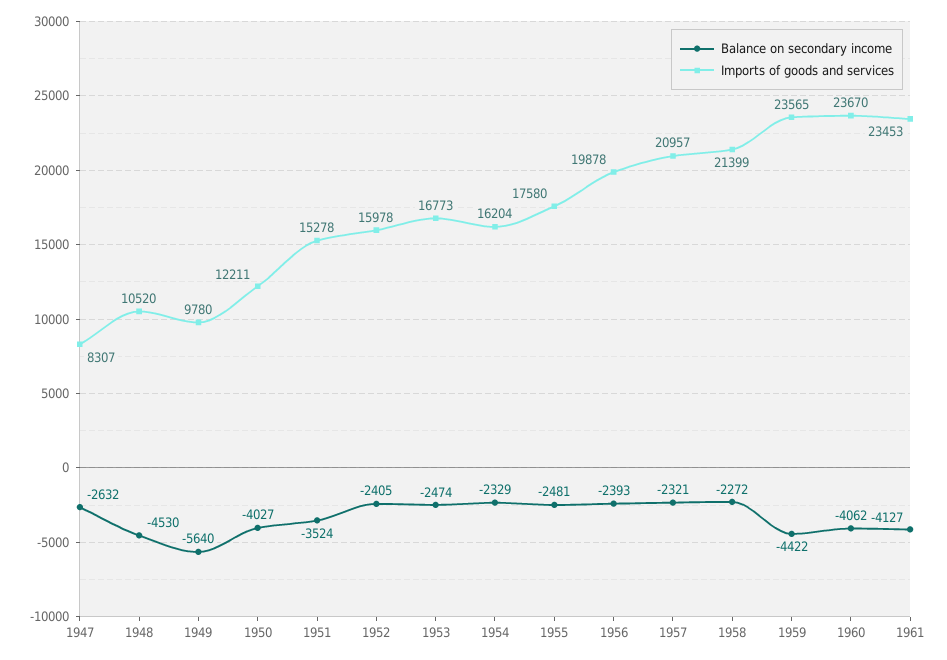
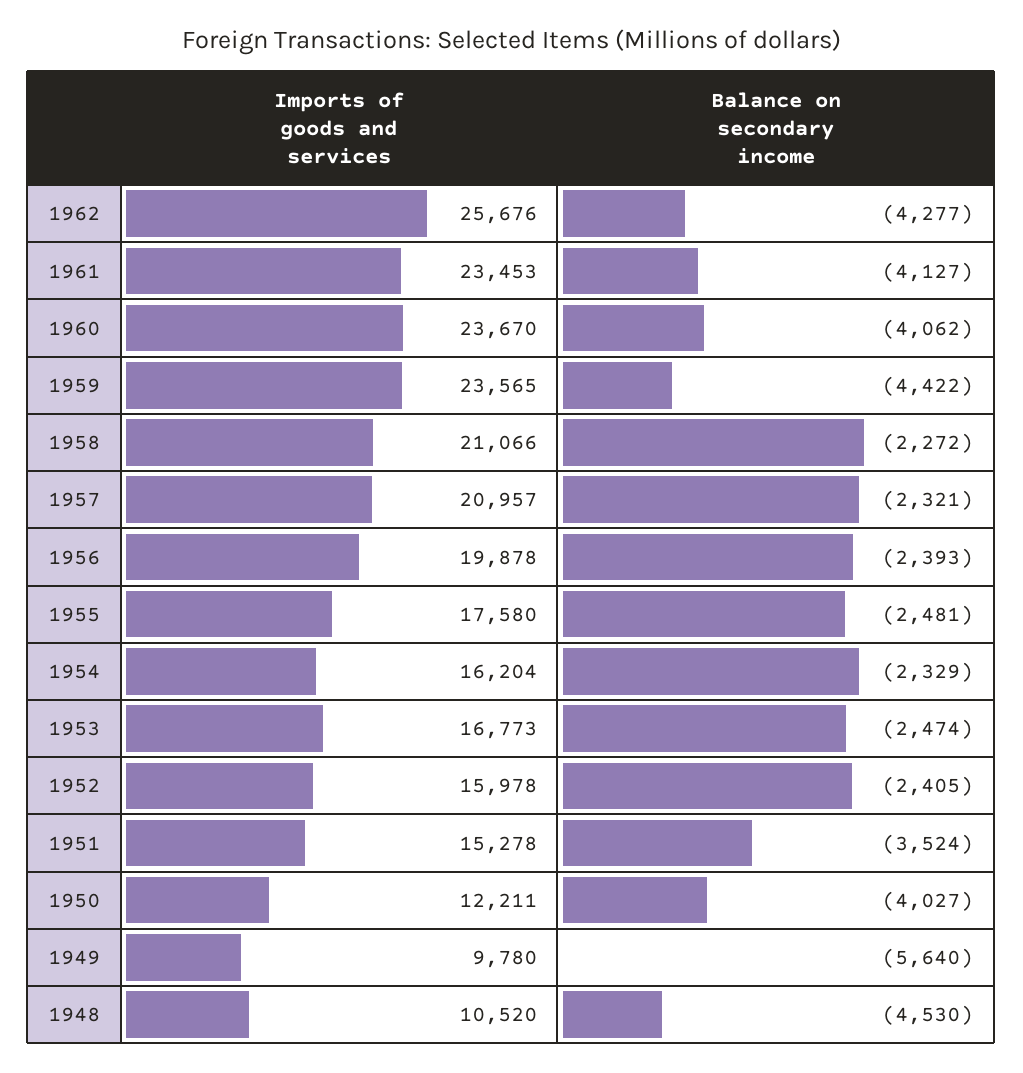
Balance on secondary income, 1947: -2632 -> none
Imports of goods and services, 1947: 8307 -> none
Imports of goods and services, 1958: 21399 -> 21066
Imports of goods and services, 1962: none -> 25676
Balance on secondary income, 1962: none -> -4277

